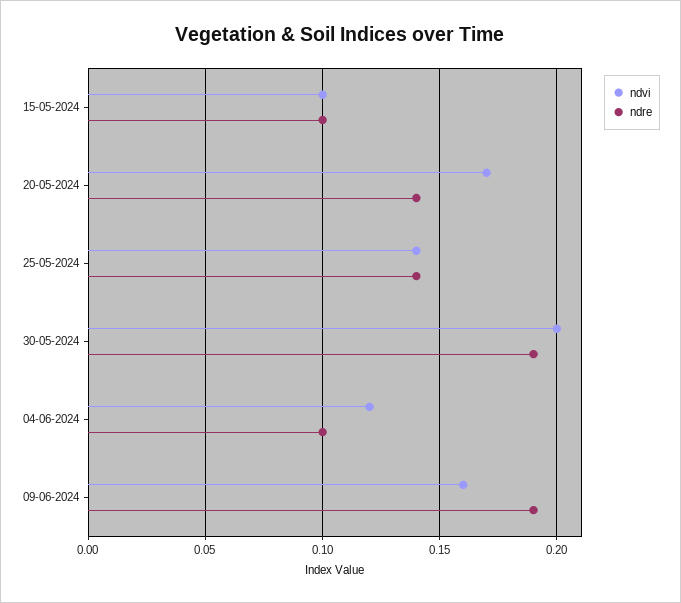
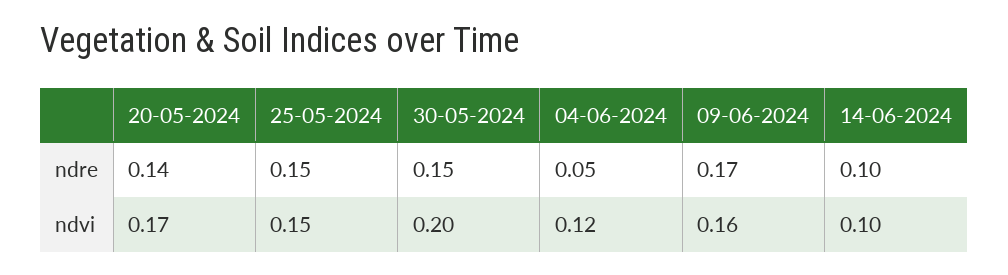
ndvi, 15-05-2024: 0.1 -> none
ndre, 15-05-2024: 0.1 -> none
ndvi, 25-05-2024: 0.14 -> 0.15
ndre, 25-05-2024: 0.14 -> 0.15
ndre, 30-05-2024: 0.19 -> 0.15
ndre, 04-06-2024: 0.1 -> 0.05
ndre, 09-06-2024: 0.19 -> 0.17
ndre, 14-06-2024: none -> 0.1
ndvi, 14-06-2024: none -> 0.1

